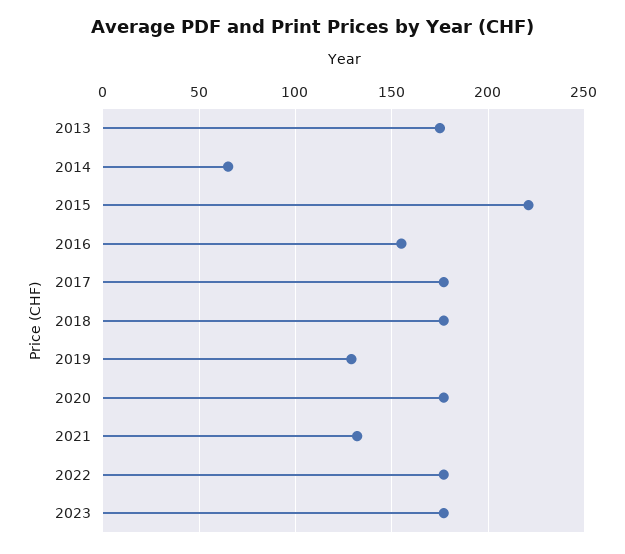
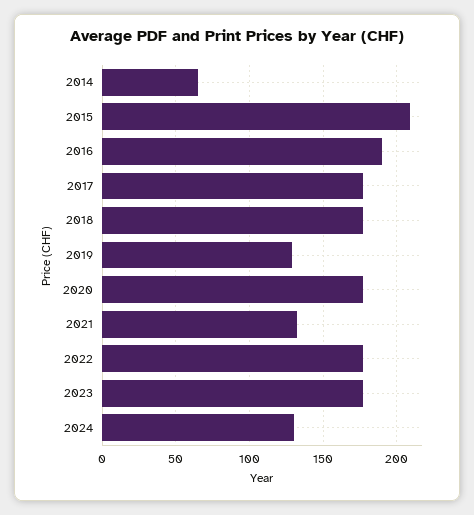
2013: 175 -> none
2015: 220 -> 210
2016: 155 -> 190
2024: none -> 130

